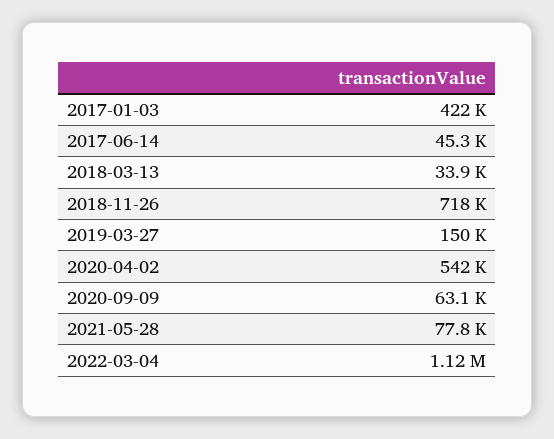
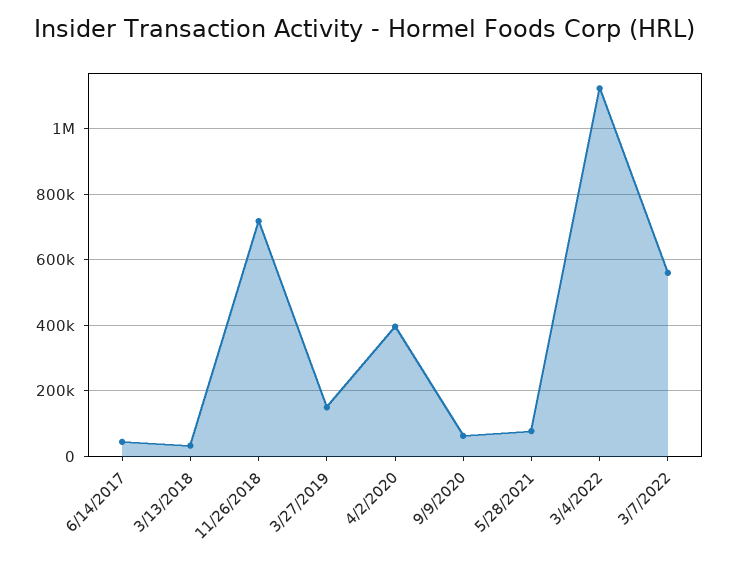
2017-01-03: 422000 -> none
2020-04-02: 542000 -> 400000
3/7/2022: none -> 560000

